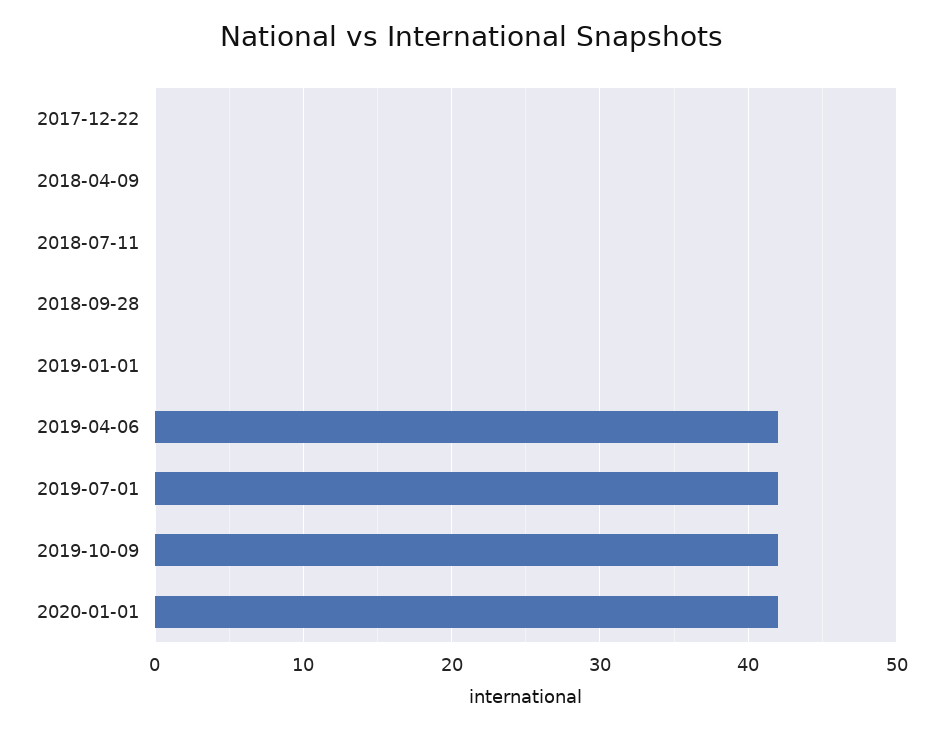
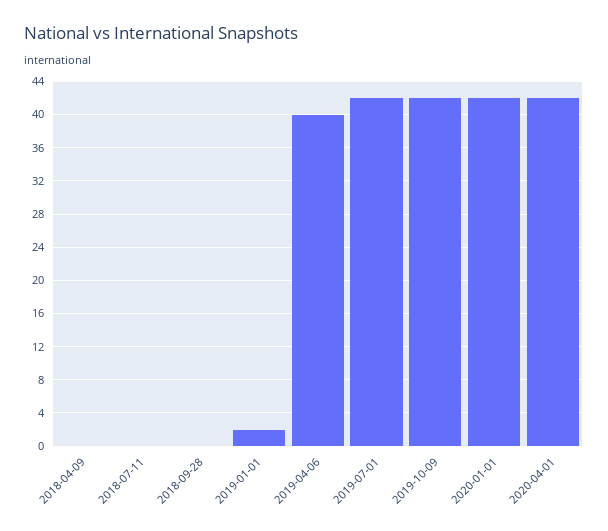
2017-12-22: 0 -> none
2019-01-01: 0 -> 2
2019-04-06: 42 -> 40
2020-04-01: none -> 42

